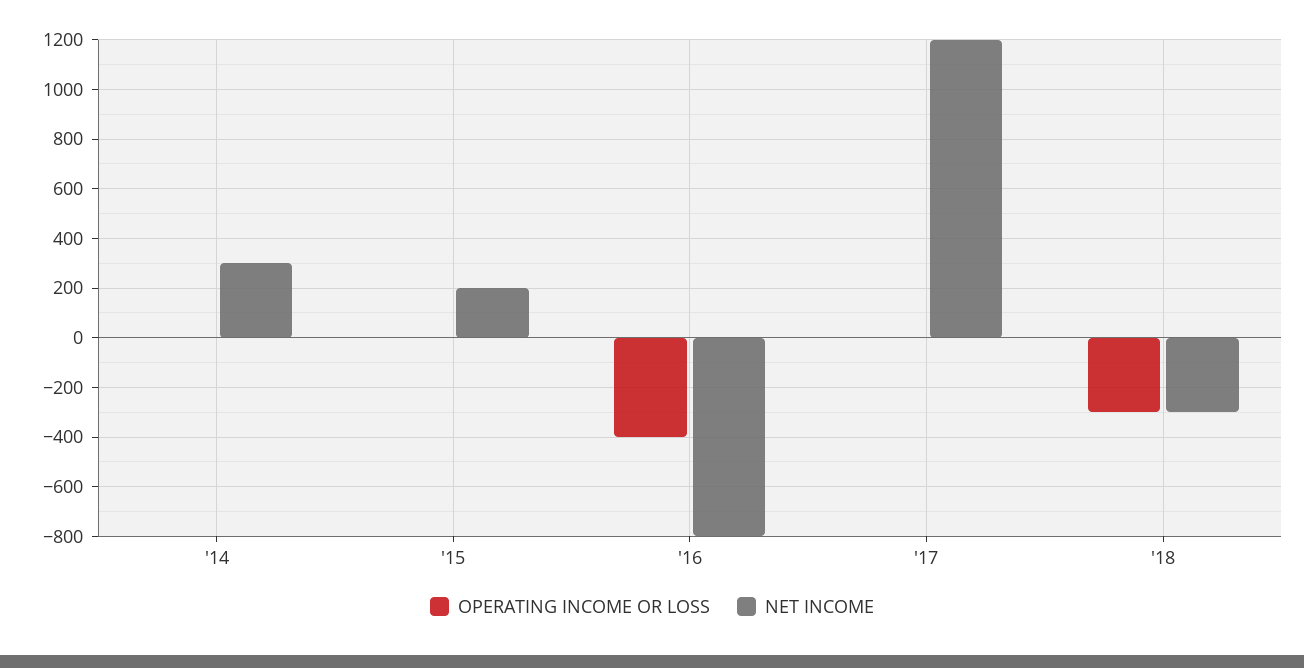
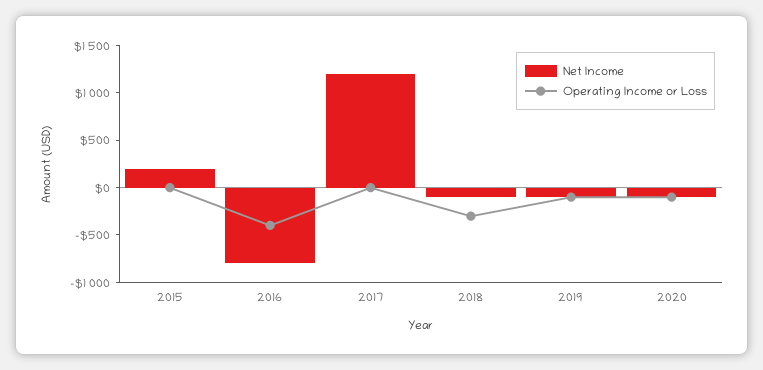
OPERATING INCOME OR LOSS, '14: 0 -> none
NET INCOME, '14: 300 -> none
NET INCOME, '18: -300 -> -100
NET INCOME, 2019: none -> -100
OPERATING INCOME OR LOSS, 2019: none -> -100
NET INCOME, 2020: none -> -100
OPERATING INCOME OR LOSS, 2020: none -> -100

